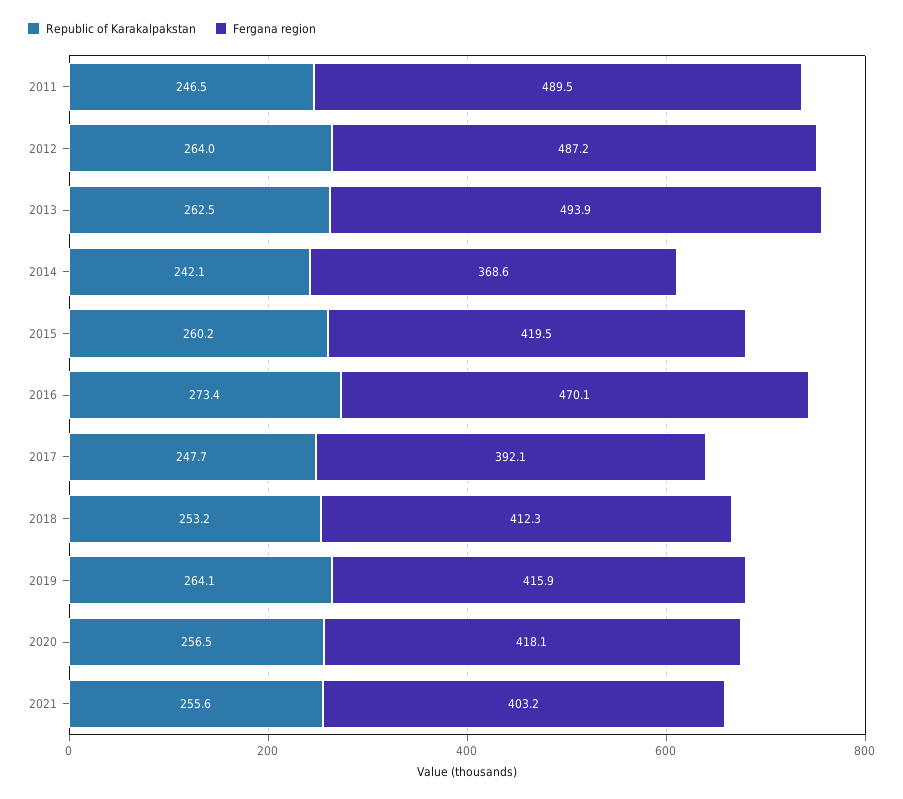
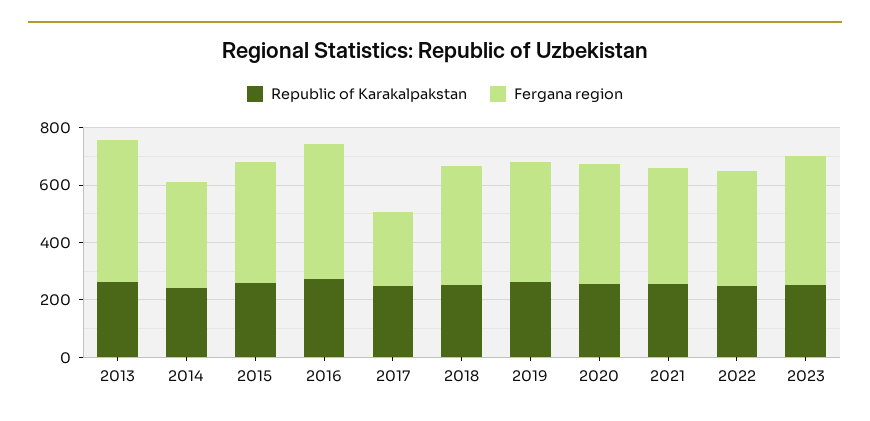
Republic of Karakalpakstan, 2011: 246.5 -> none
Fergana region, 2011: 489.5 -> none
Republic of Karakalpakstan, 2012: 264 -> none
Fergana region, 2012: 487.2 -> none
Fergana region, 2017: 392.1 -> 250
Republic of Karakalpakstan, 2022: none -> 250
Fergana region, 2022: none -> 400
Republic of Karakalpakstan, 2023: none -> 250
Fergana region, 2023: none -> 450

